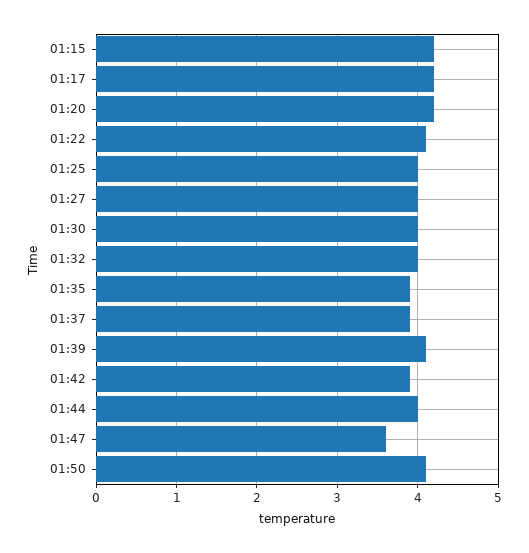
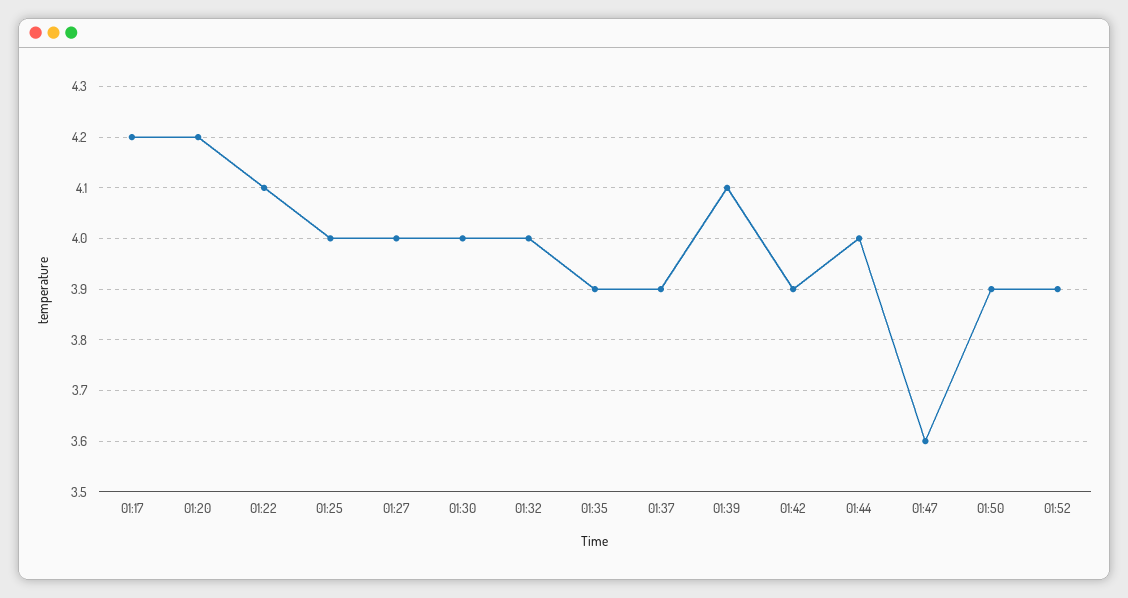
01:15: 4.2 -> none
01:50: 4.1 -> 3.9
01:52: none -> 3.9

